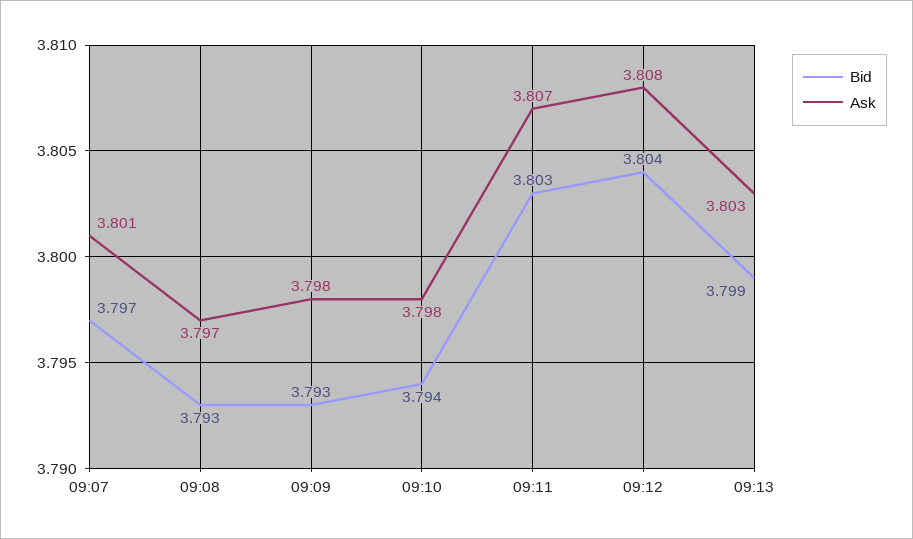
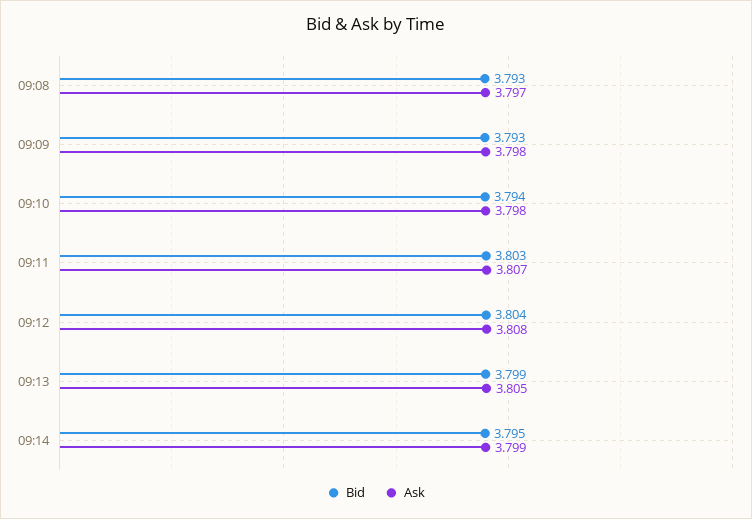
Bid, 09:07: 3.797 -> none
Ask, 09:07: 3.801 -> none
Ask, 09:13: 3.803 -> 3.805
Bid, 09:14: none -> 3.795
Ask, 09:14: none -> 3.799

